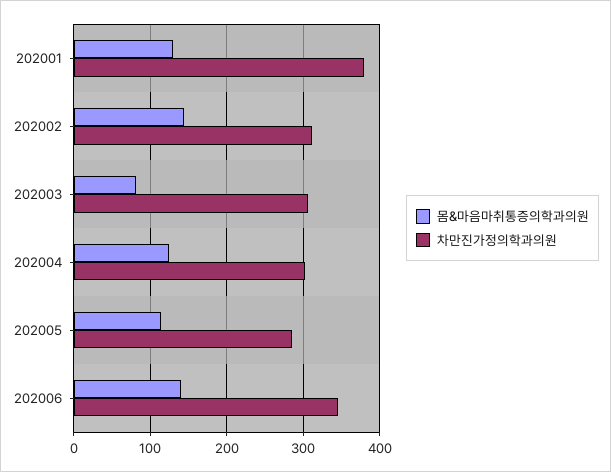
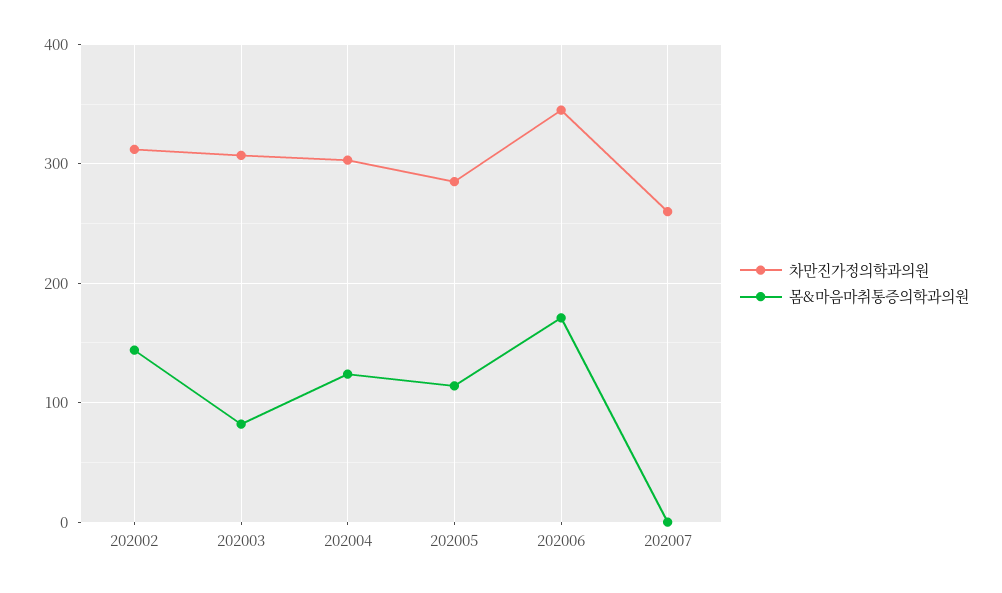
몸&마음마취통증의학과의원, 202001: 130 -> none
차만진가정의학과의원, 202001: 380 -> none
몸&마음마취통증의학과의원, 202006: 140 -> 170
차만진가정의학과의원, 202007: none -> 260
몸&마음마취통증의학과의원, 202007: none -> 0

